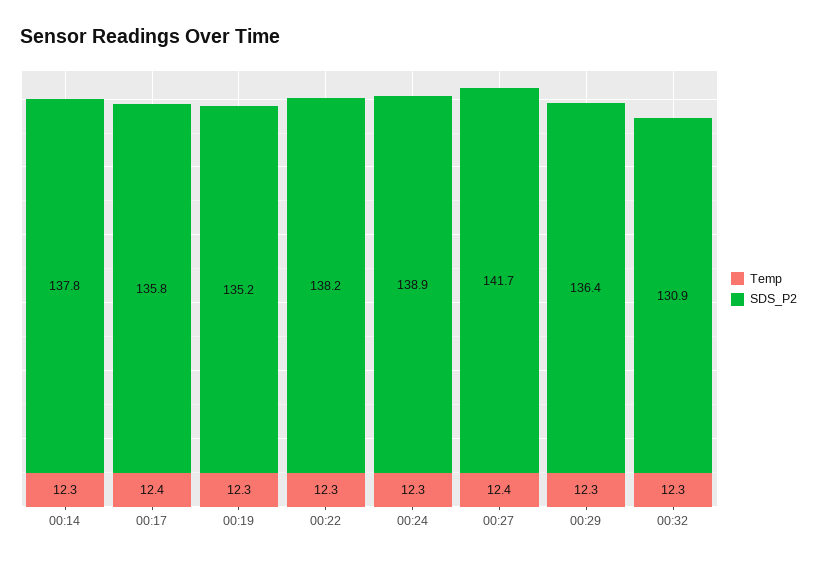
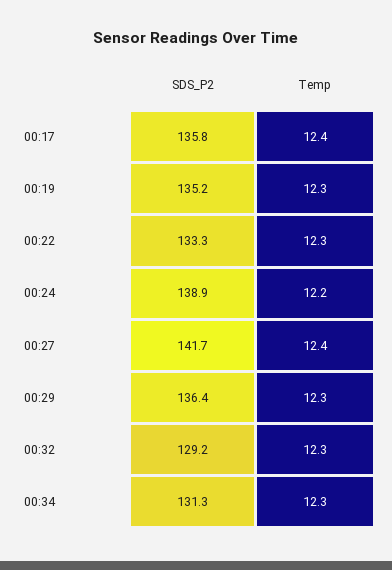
Temp, 00:14: 12.3 -> none
SDS_P2, 00:14: 137.8 -> none
SDS_P2, 00:22: 138.2 -> 133.3
Temp, 00:24: 12.3 -> 12.2
SDS_P2, 00:32: 130.9 -> 129.2
SDS_P2, 00:34: none -> 131.3
Temp, 00:34: none -> 12.3

